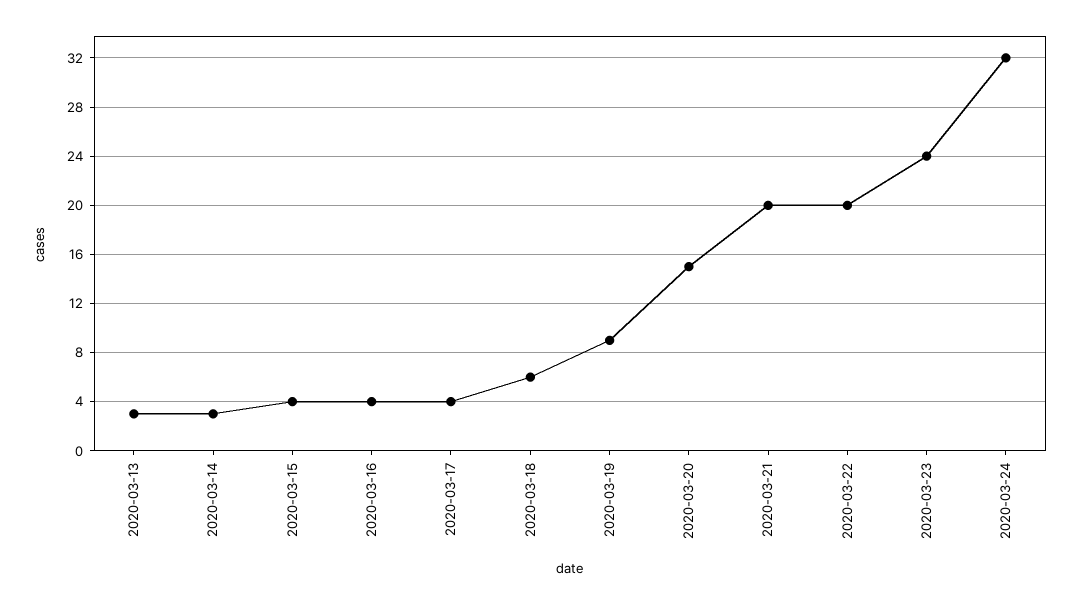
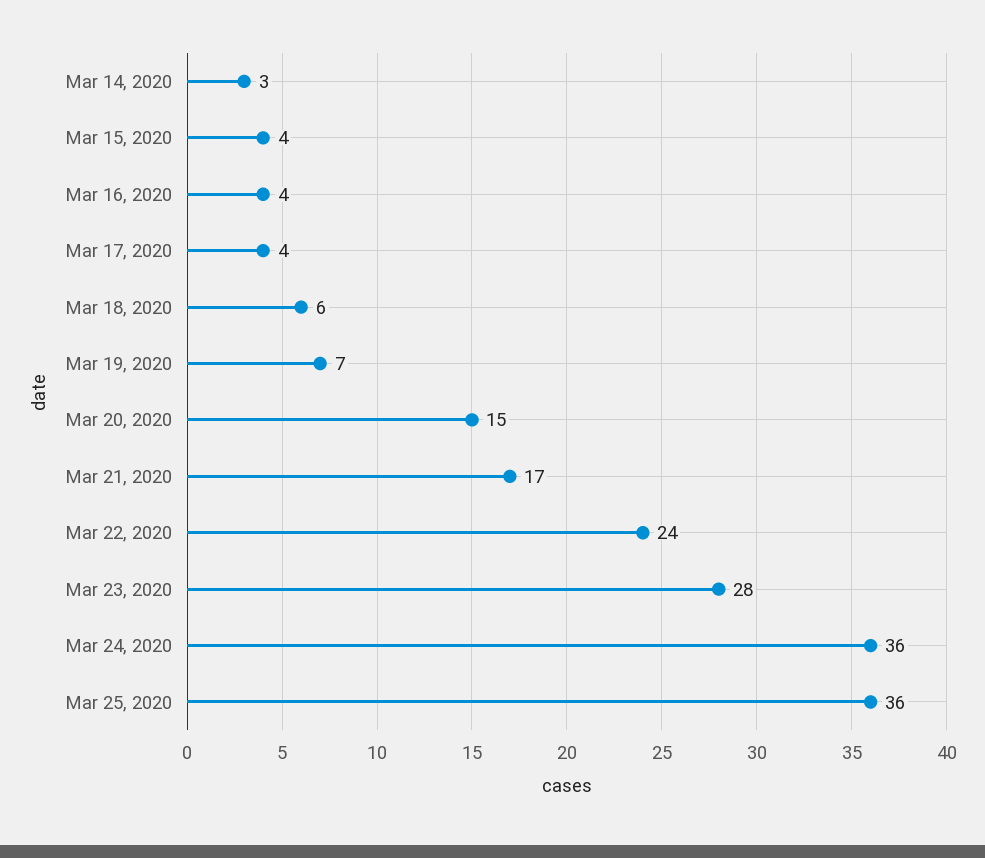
2020-03-13: 3 -> none
2020-03-19: 9 -> 7
2020-03-21: 20 -> 17
2020-03-22: 20 -> 24
2020-03-23: 24 -> 28
2020-03-24: 32 -> 36
Mar 25, 2020: none -> 36

